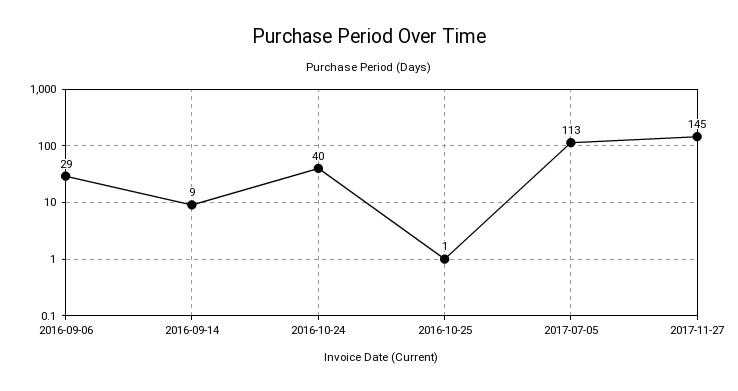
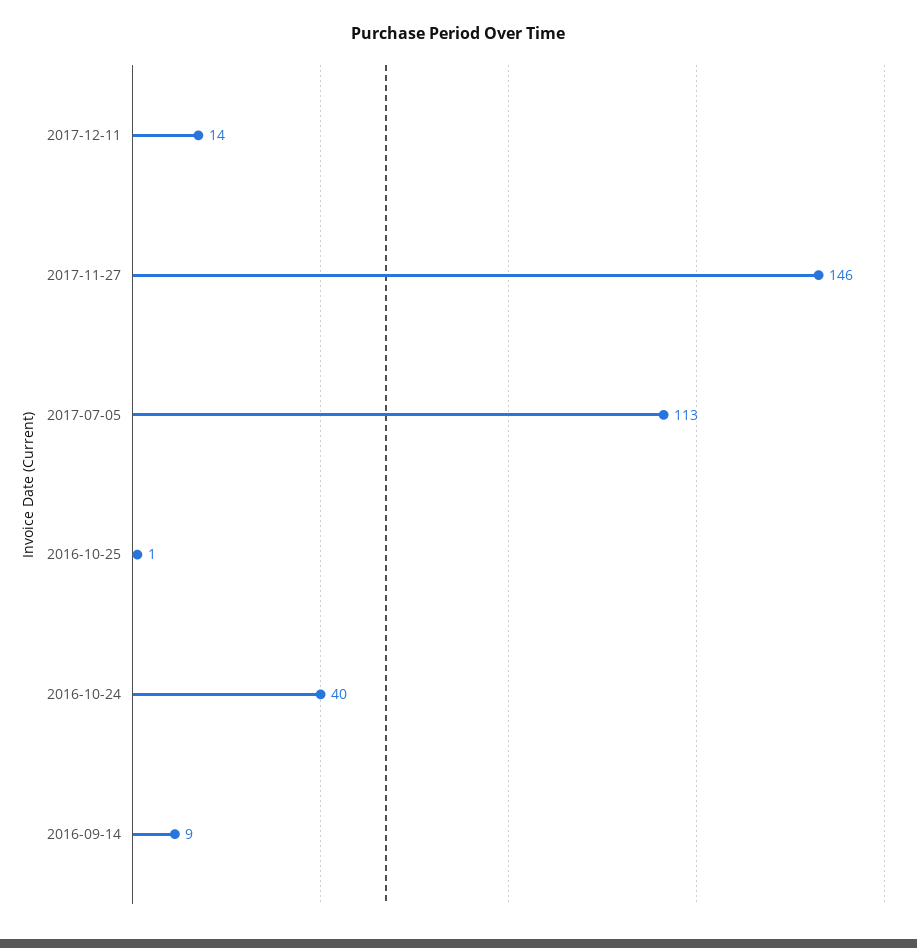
2016-09-06: 29 -> none
2017-11-27: 145 -> 146
2017-12-11: none -> 14

